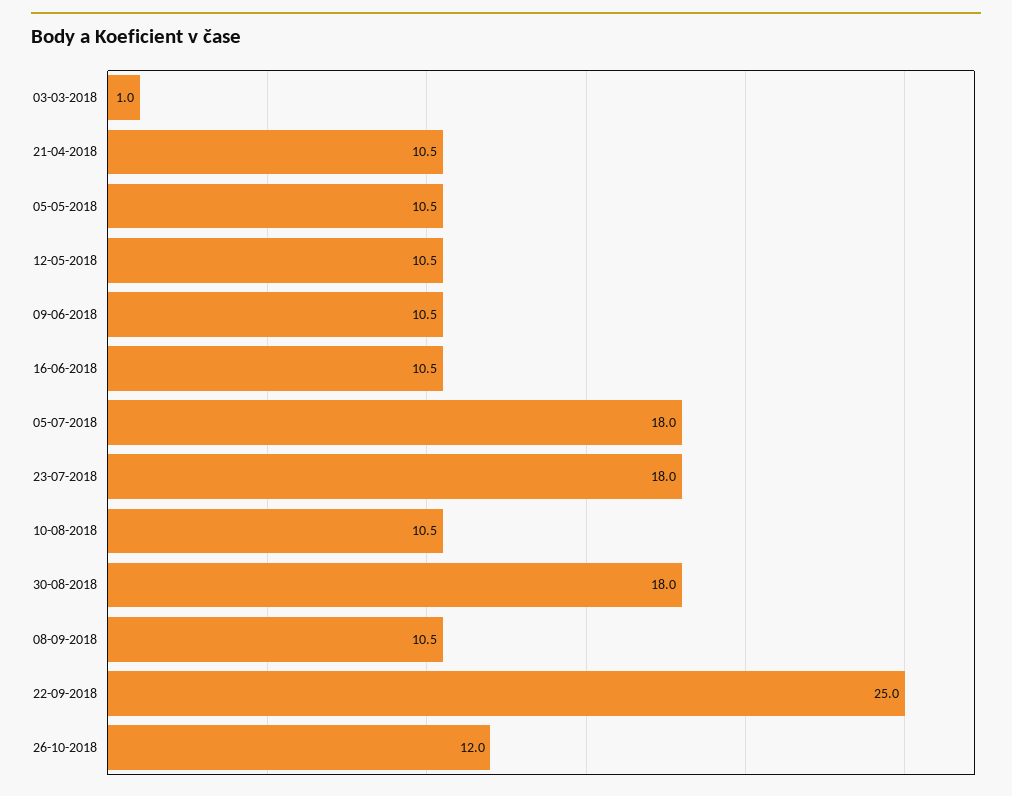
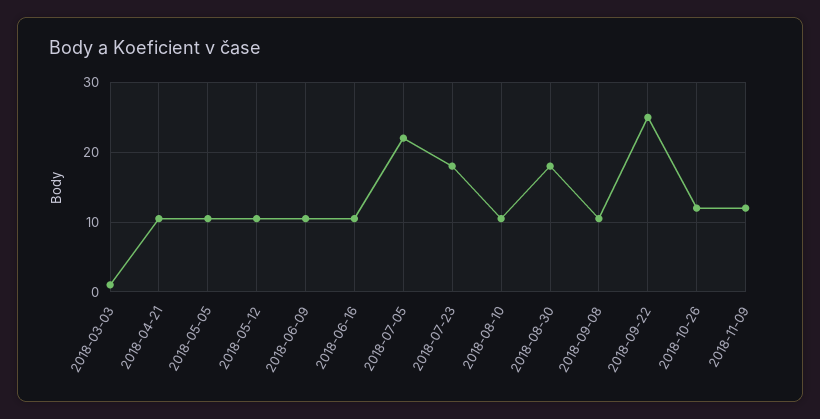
05-07-2018: 18 -> 22
2018-11-09: none -> 12

